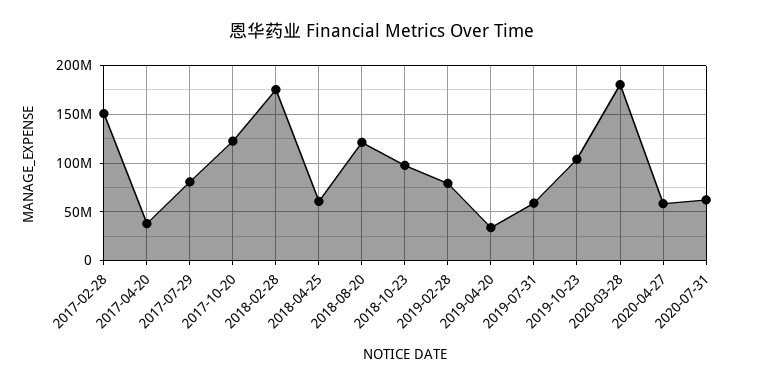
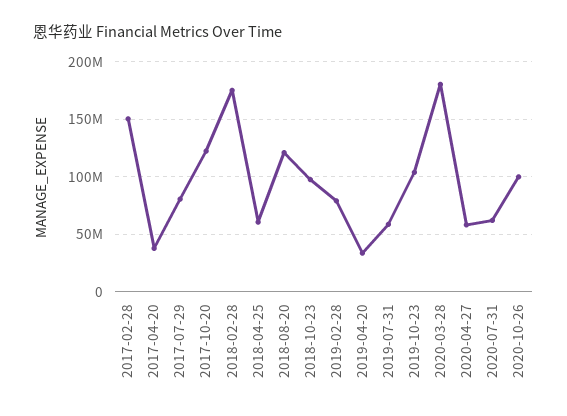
2020-10-26: none -> 100000000

